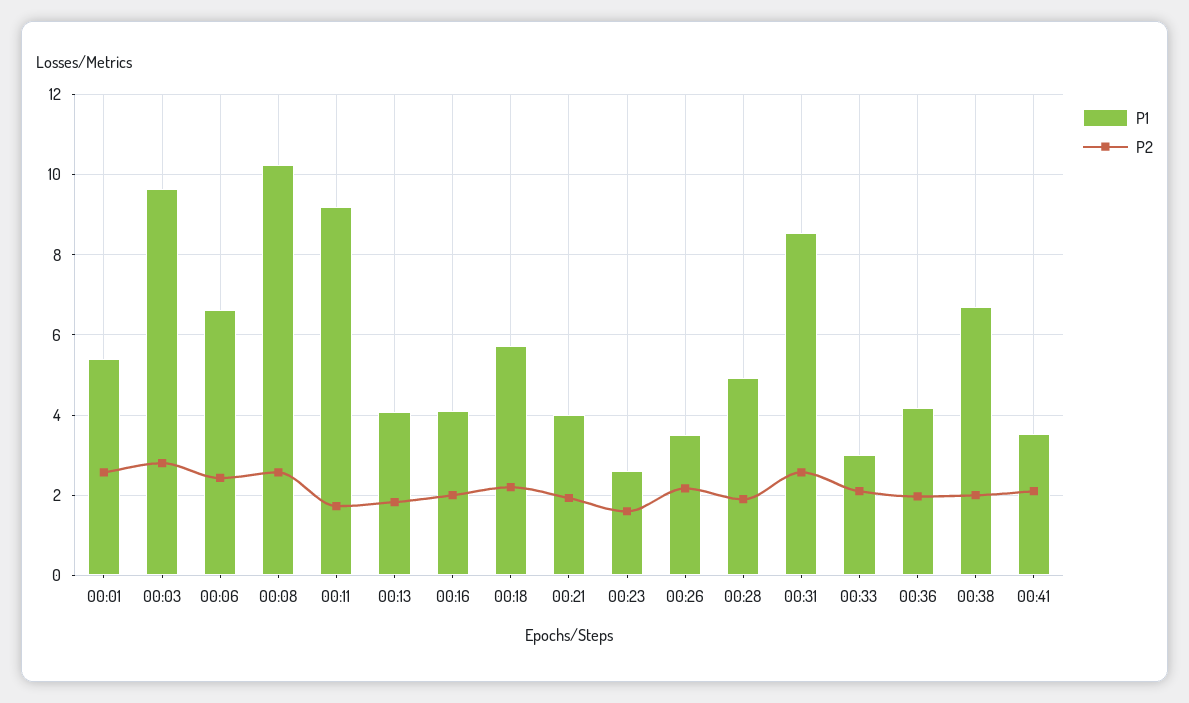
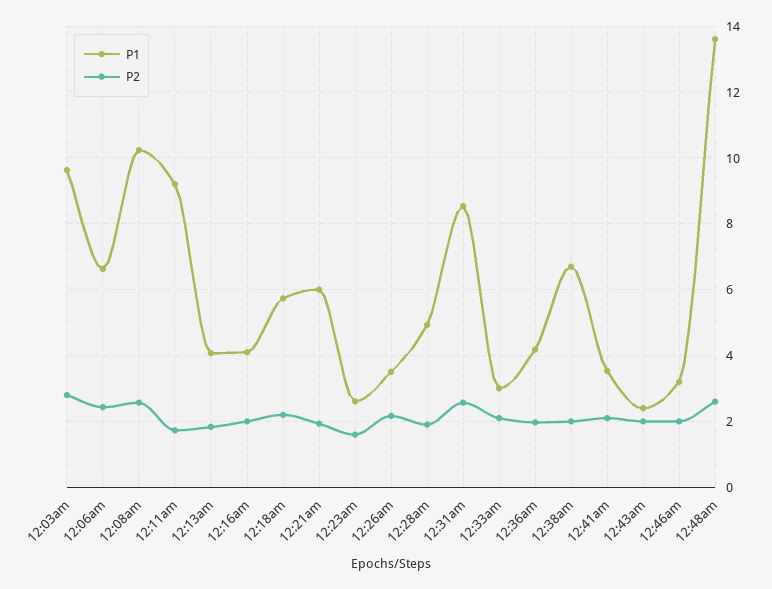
P1, 00:01: 5.4 -> none
P2, 00:01: 2.6 -> none
P1, 00:21: 4 -> 6
P1, 12:43am: none -> 2.4
P2, 12:43am: none -> 2
P1, 12:46am: none -> 3.2
P2, 12:46am: none -> 2
P1, 12:48am: none -> 13.6
P2, 12:48am: none -> 2.6

